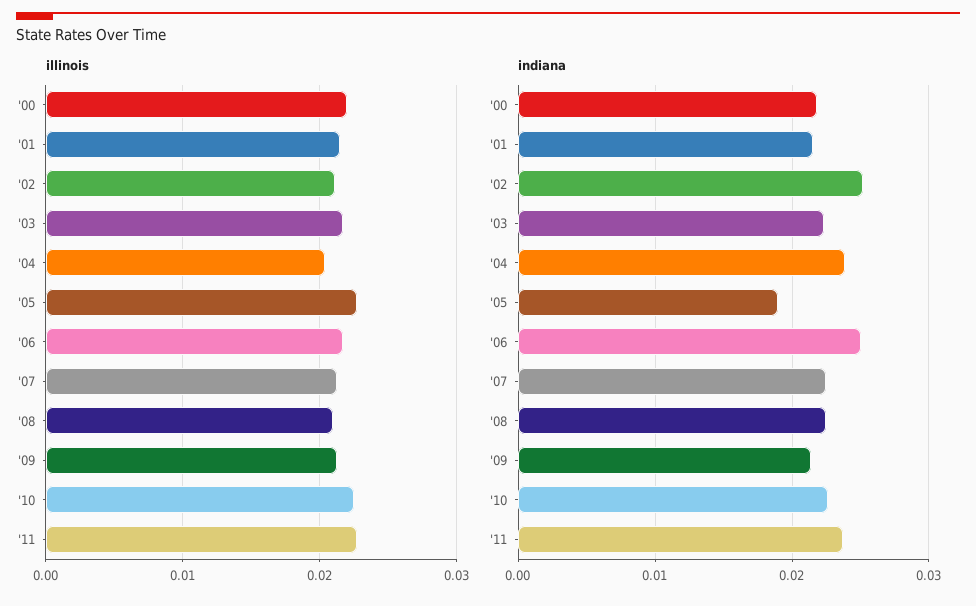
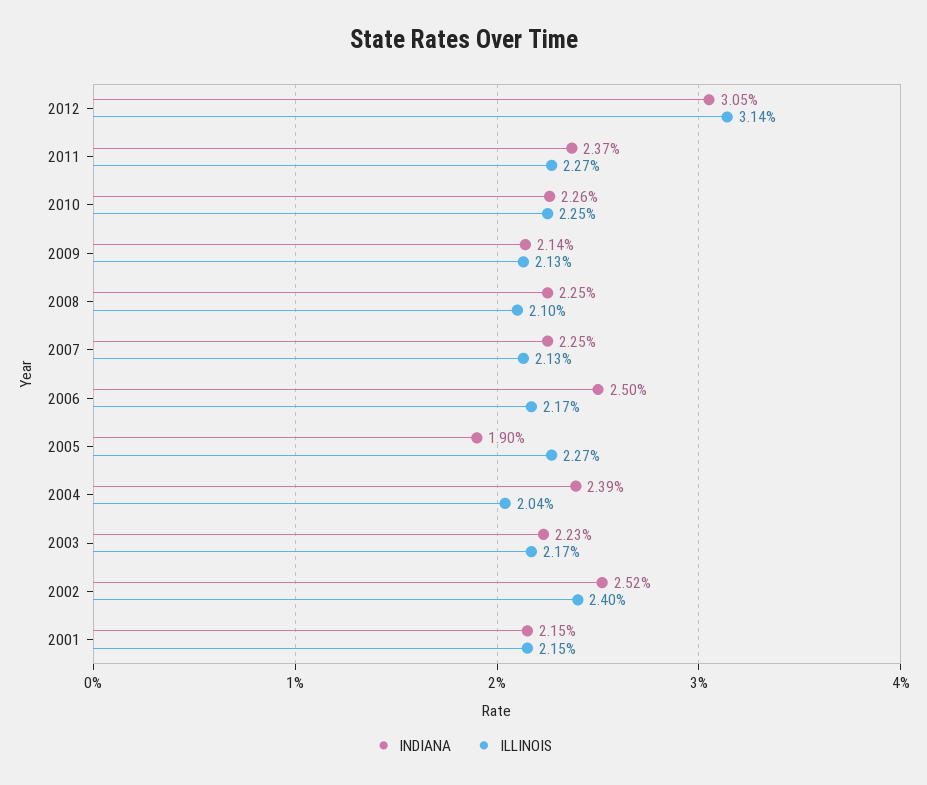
illinois, '00: 0.022 -> none
illinois, '02: 0.021 -> 0.024
indiana, '00: 0.022 -> none
indiana, 2012: none -> 0.0305
illinois, 2012: none -> 0.0314

